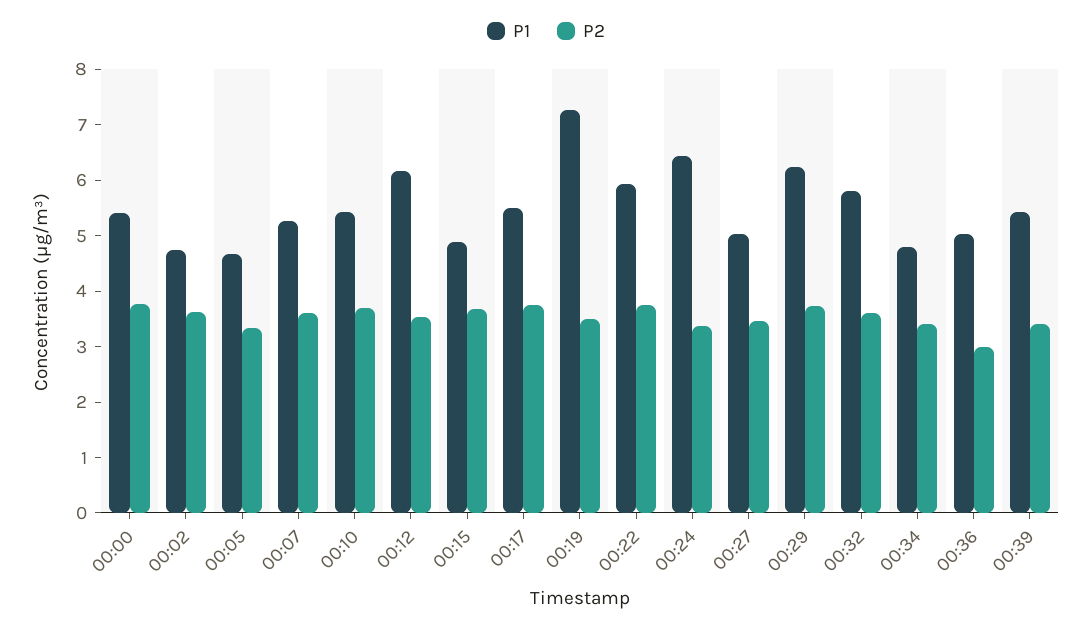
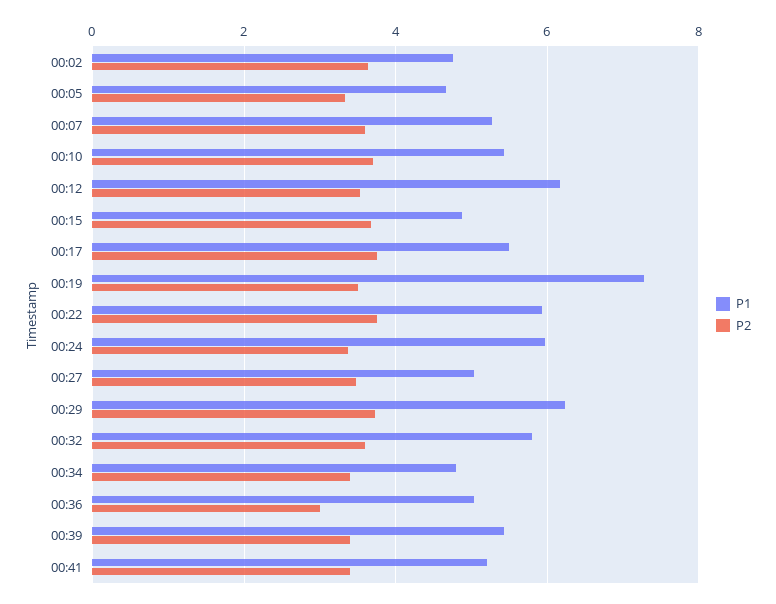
P1, 00:00: 5.4 -> none
P2, 00:00: 3.8 -> none
P1, 00:24: 6.4 -> 6
P1, 00:41: none -> 5.2
P2, 00:41: none -> 3.4

